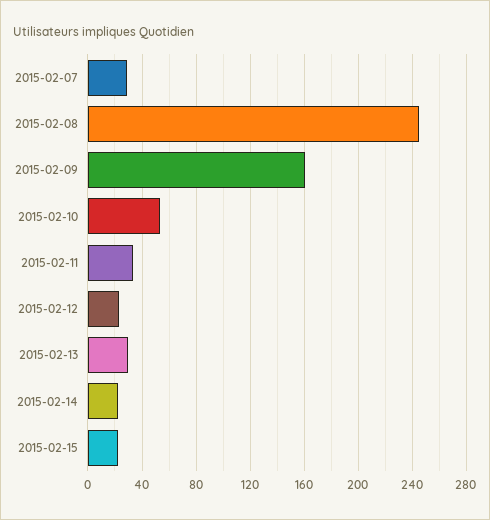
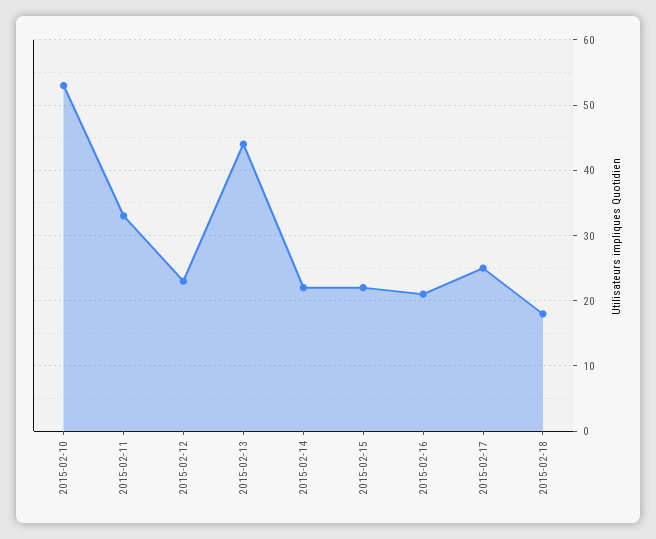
2015-02-07: 30 -> none
2015-02-08: 245 -> none
2015-02-09: 160 -> none
2015-02-13: 30 -> 44
2015-02-16: none -> 21
2015-02-17: none -> 25
2015-02-18: none -> 18

